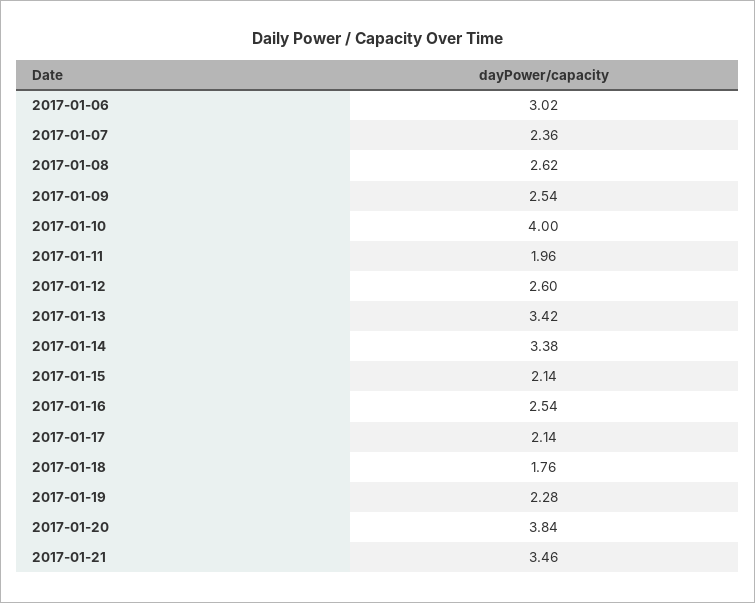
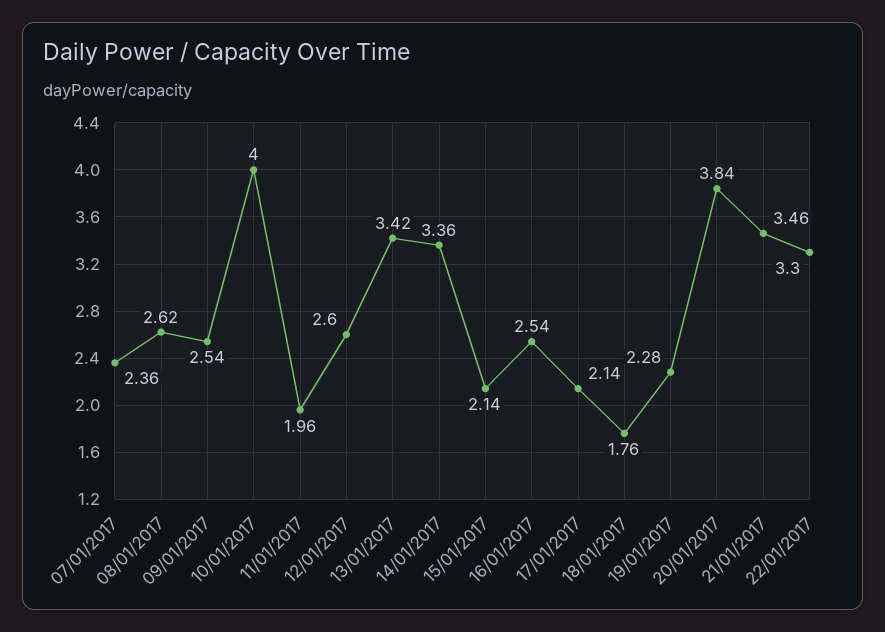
2017-01-06: 3.02 -> none
2017-01-14: 3.38 -> 3.36
22/01/2017: none -> 3.3

